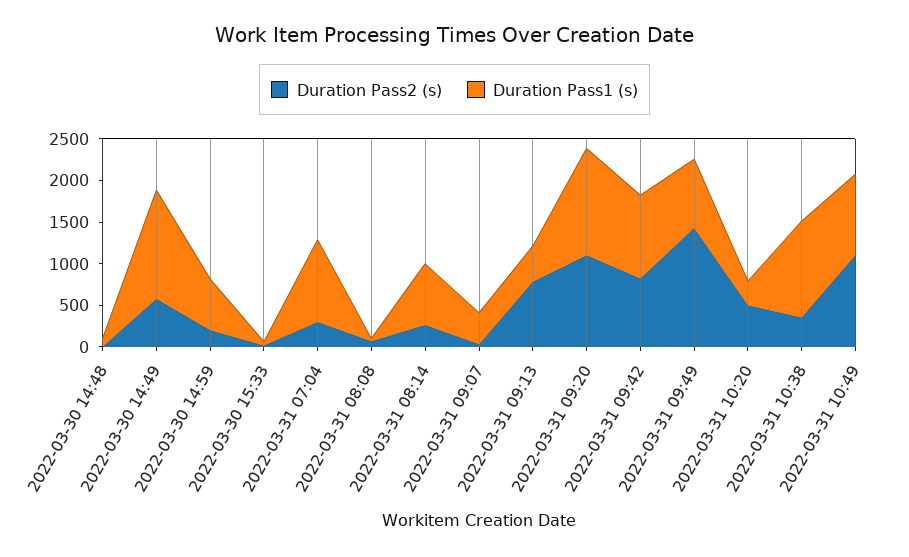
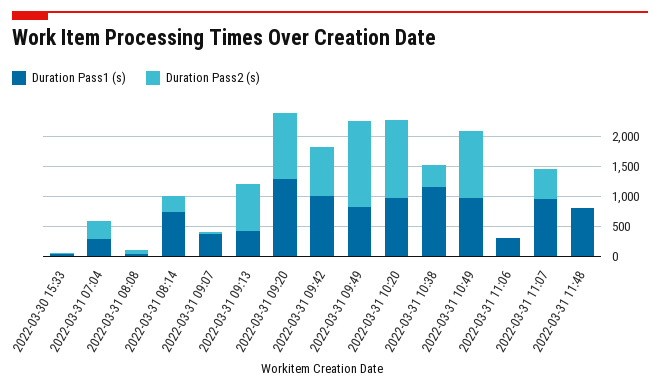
Duration Pass2 (s), 2022-03-30 14:48: 0 -> none
Duration Pass1 (s), 2022-03-30 14:48: 100 -> none
Duration Pass2 (s), 2022-03-30 14:49: 600 -> none
Duration Pass1 (s), 2022-03-30 14:49: 1300 -> none
Duration Pass2 (s), 2022-03-30 14:59: 200 -> none
Duration Pass1 (s), 2022-03-30 14:59: 600 -> none
Duration Pass1 (s), 2022-03-31 07:04: 1000 -> 250
Duration Pass2 (s), 2022-03-31 10:20: 500 -> 1250
Duration Pass1 (s), 2022-03-31 10:20: 300 -> 1000
Duration Pass1 (s), 2022-03-31 11:06: none -> 250
Duration Pass2 (s), 2022-03-31 11:06: none -> 0
Duration Pass1 (s), 2022-03-31 11:07: none -> 1000
Duration Pass2 (s), 2022-03-31 11:07: none -> 500
Duration Pass1 (s), 2022-03-31 11:48: none -> 750
Duration Pass2 (s), 2022-03-31 11:48: none -> 0

